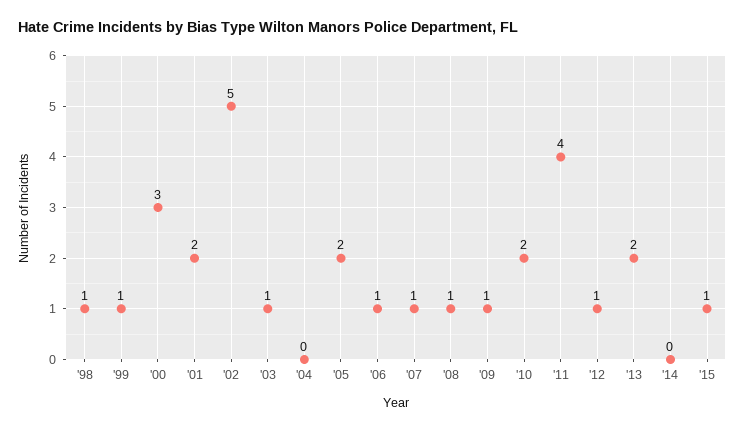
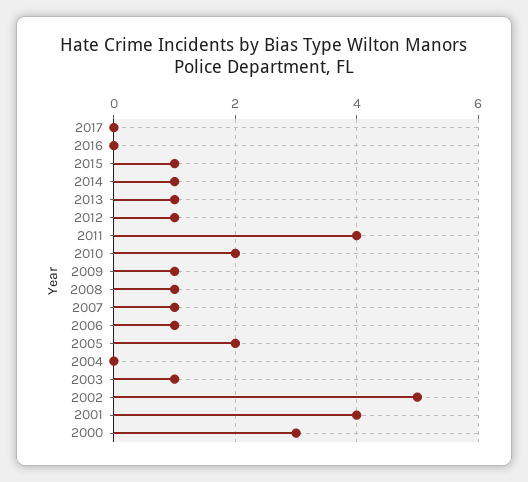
'98: 1 -> none
'99: 1 -> none
'01: 2 -> 4
'13: 2 -> 1
'14: 0 -> 1
2017: none -> 0
2016: none -> 0

